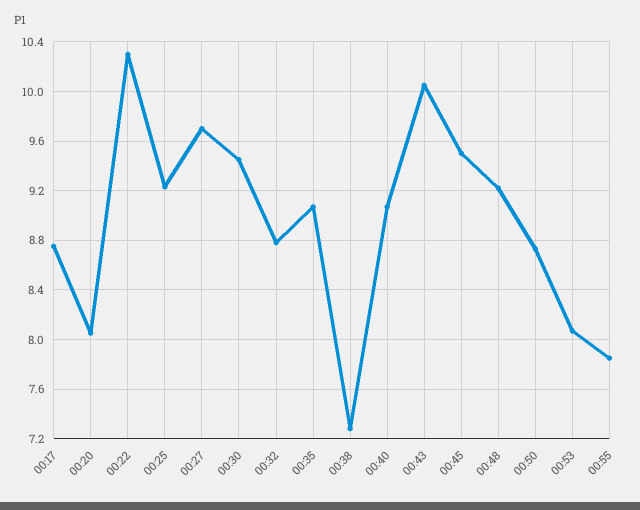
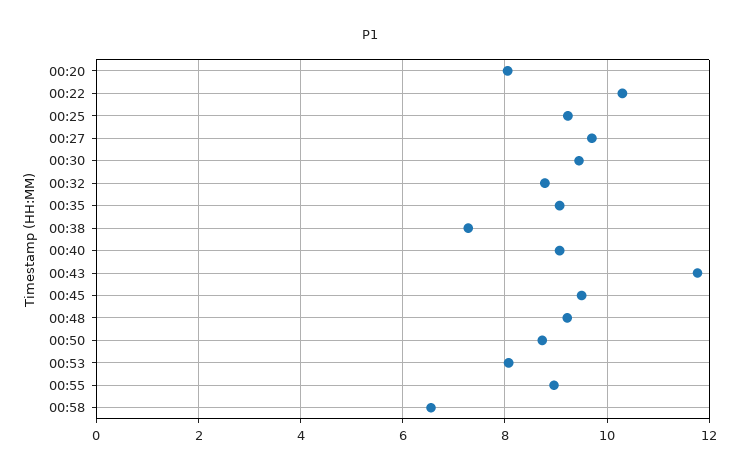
00:17: 8.75 -> none
00:43: 10.05 -> 11.8
00:55: 7.85 -> 9
00:58: none -> 6.6

